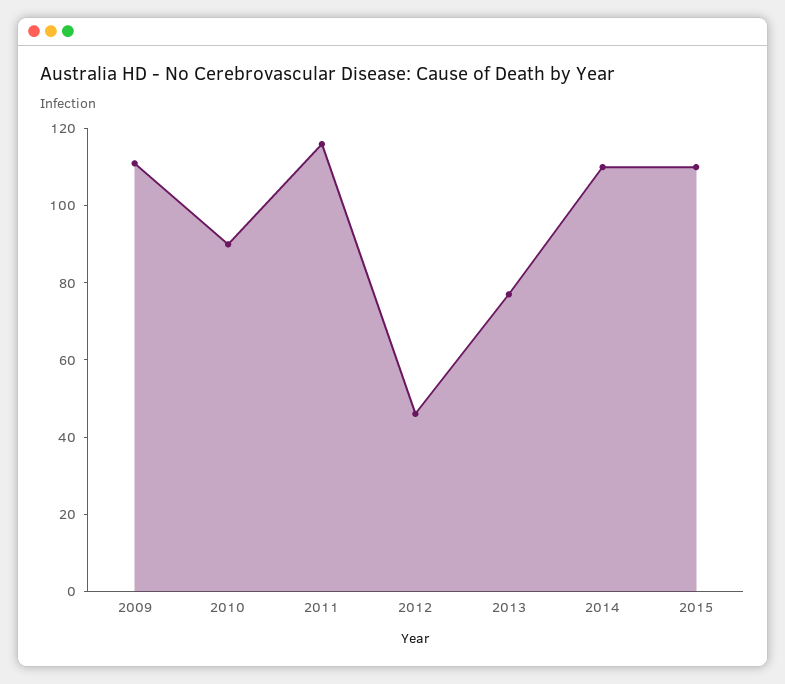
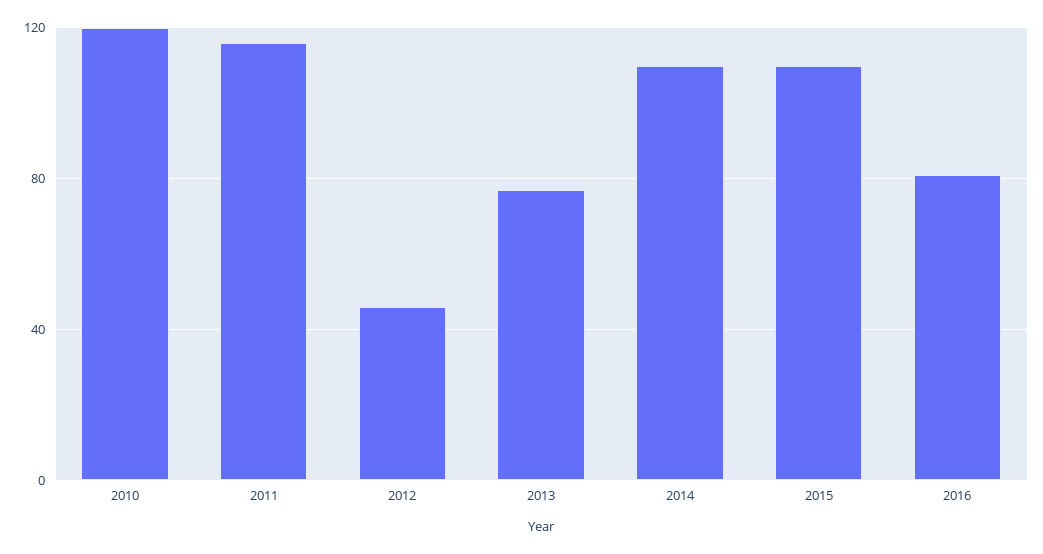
2009: 110 -> none
2010: 90 -> 120
2016: none -> 80

